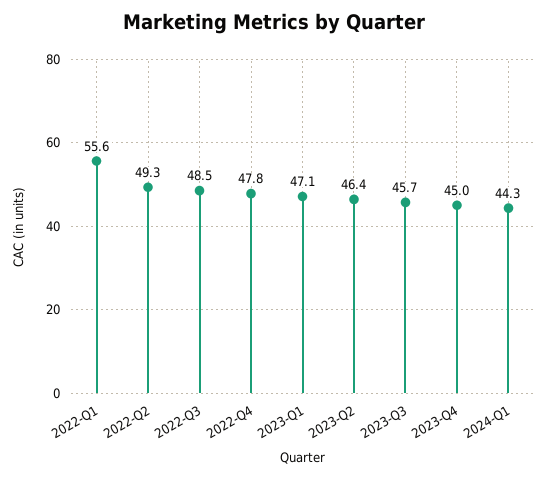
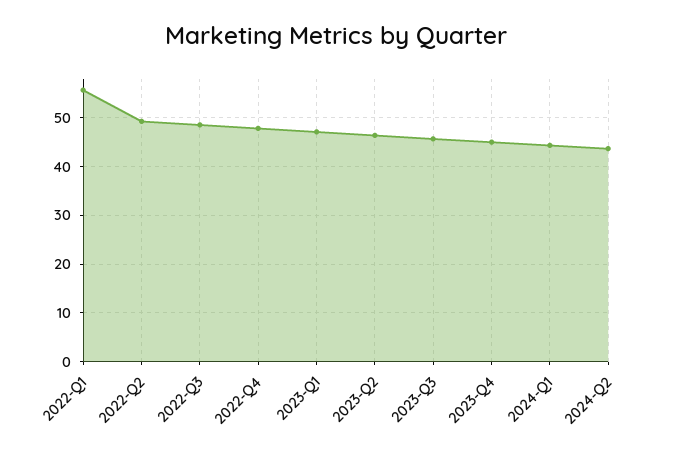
2024-Q2: none -> 44

